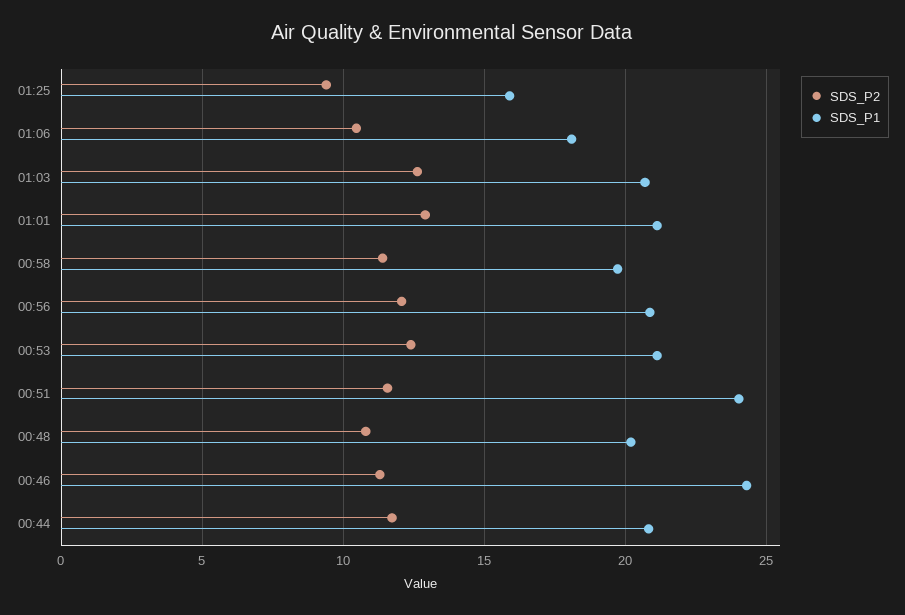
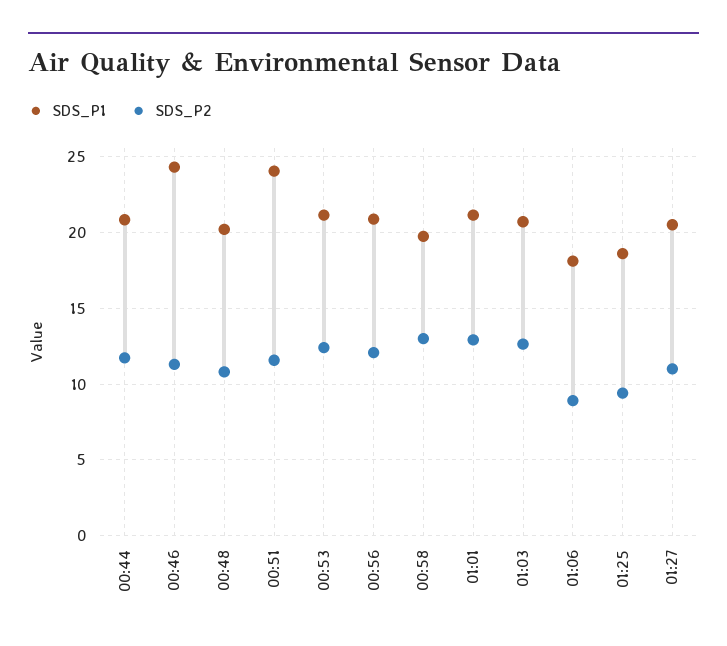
SDS_P1, 01:25: 16 -> 18.5
SDS_P2, 01:06: 10.5 -> 9
SDS_P2, 00:58: 11.5 -> 13
SDS_P1, 01:27: none -> 20.5
SDS_P2, 01:27: none -> 11

